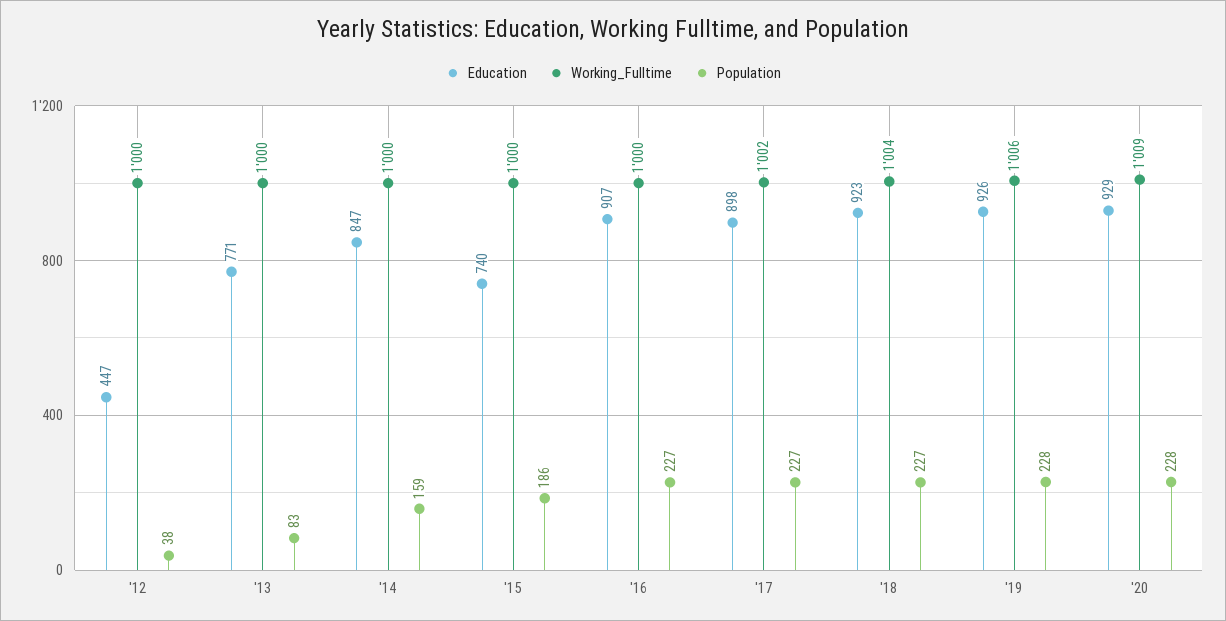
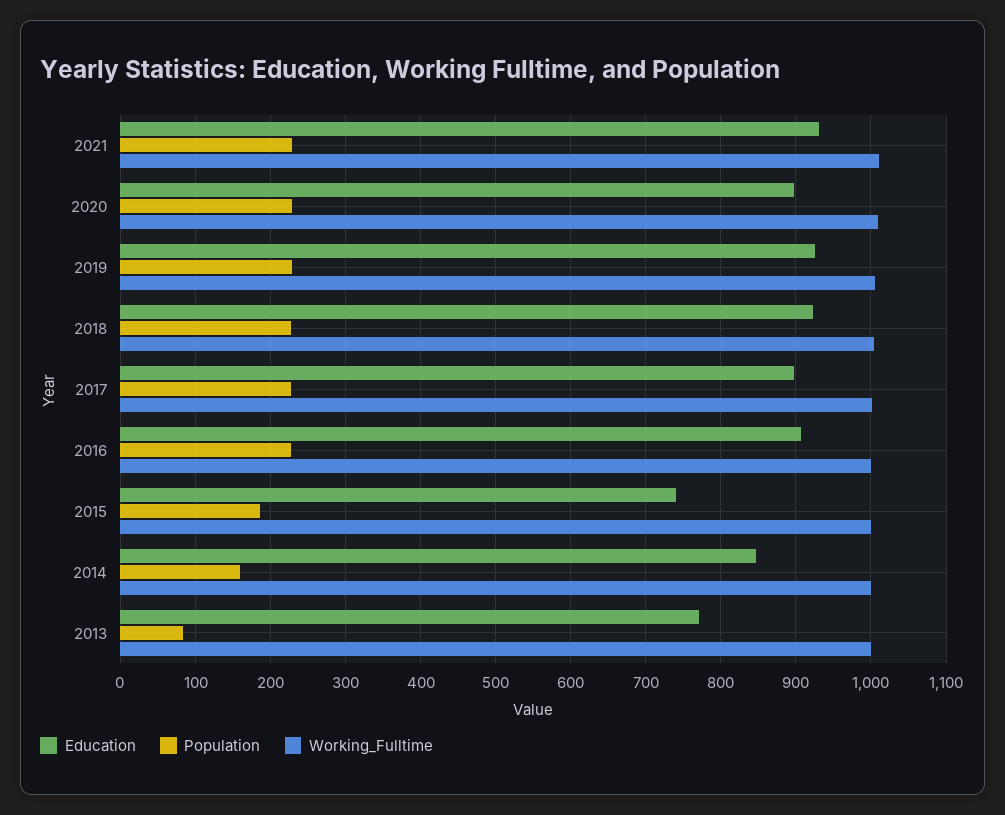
Education, '12: 447 -> none
Working_Fulltime, '12: 1000 -> none
Population, '12: 38 -> none
Education, '20: 929 -> 900
Education, 2021: none -> 930
Population, 2021: none -> 230
Working_Fulltime, 2021: none -> 1010

